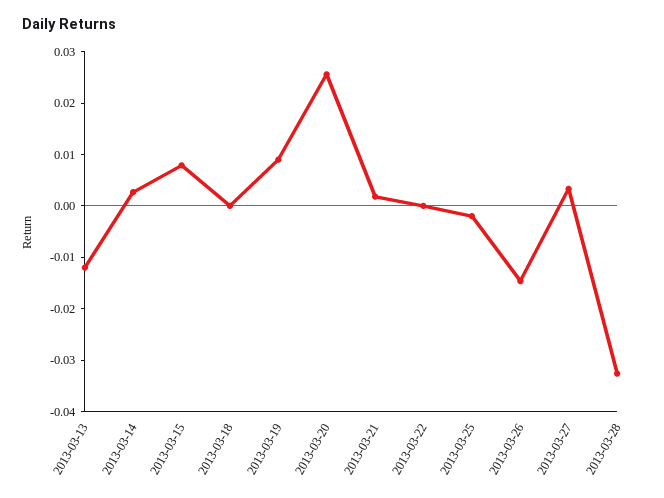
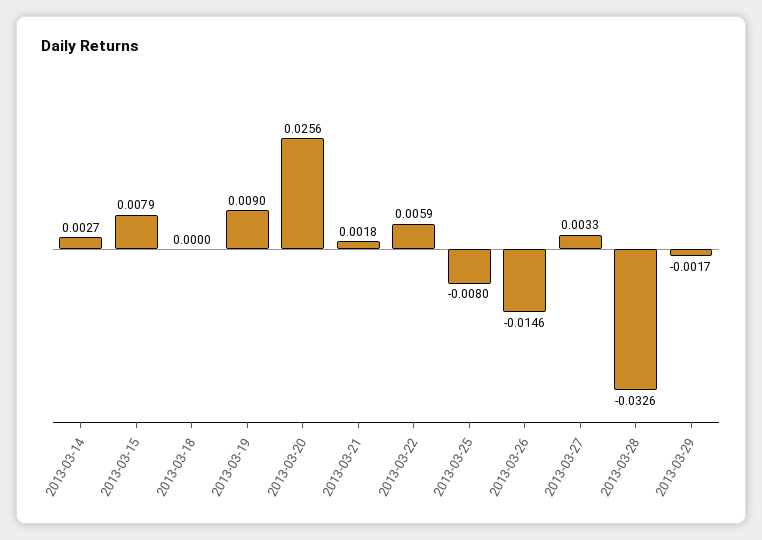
2013-03-13: -0.012 -> none
2013-03-22: 0 -> 0.0059
2013-03-25: -0.002 -> -0.008
2013-03-29: none -> -0.0017

